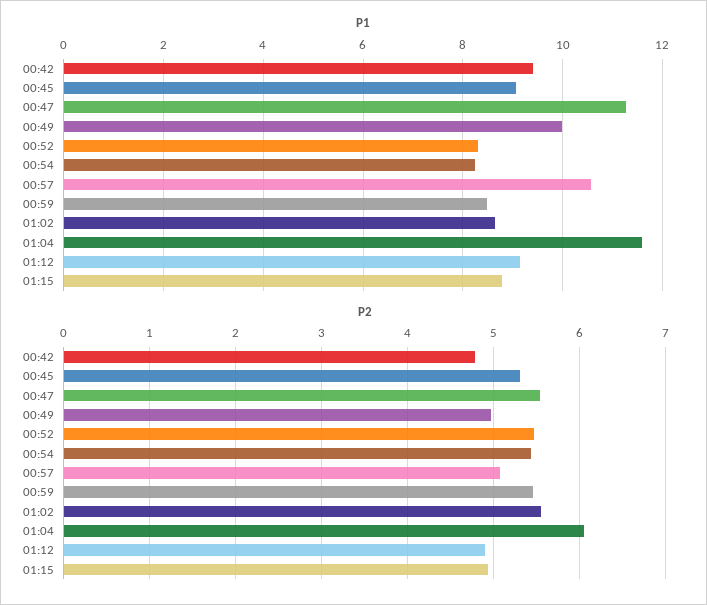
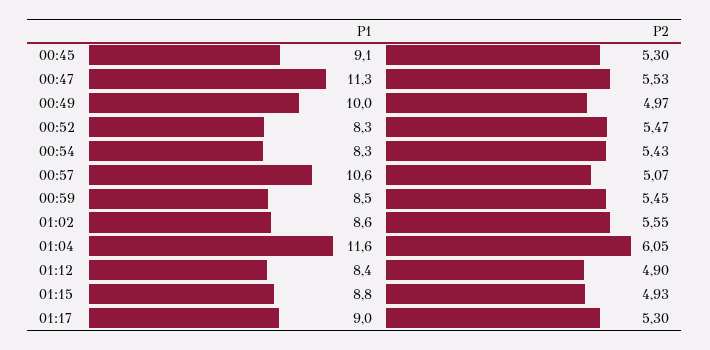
P1, 00:42: 9.4 -> none
P1, 01:12: 9.2 -> 8.4
P2, 00:42: 4.8 -> none
P1, 01:17: none -> 9
P2, 01:17: none -> 5.3

